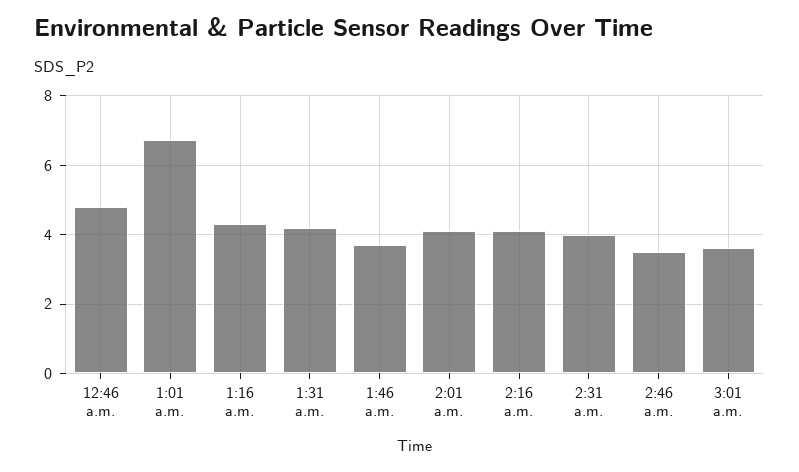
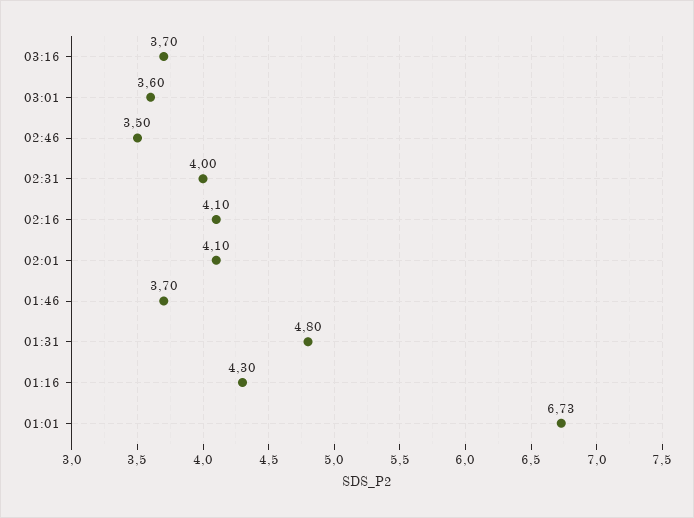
12:46 a.m.: 4.8 -> none
1:31 a.m.: 4.2 -> 4.8
03:16: none -> 3.7

